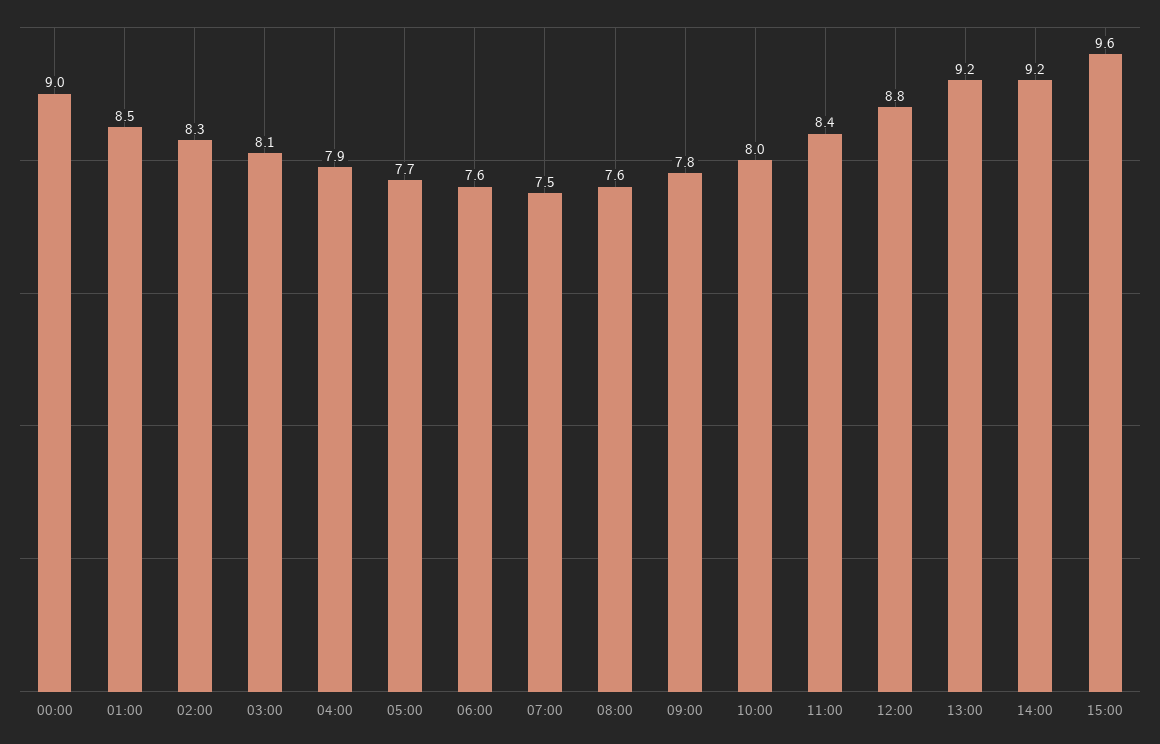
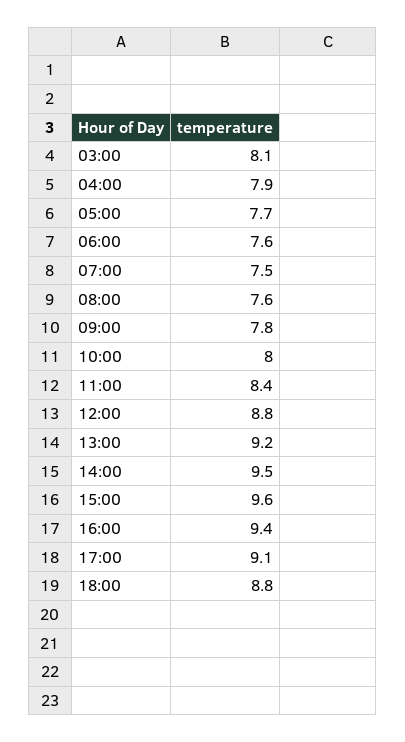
00:00: 9 -> none
01:00: 8.5 -> none
02:00: 8.3 -> none
14:00: 9.2 -> 9.5
16:00: none -> 9.4
17:00: none -> 9.1
18:00: none -> 8.8

